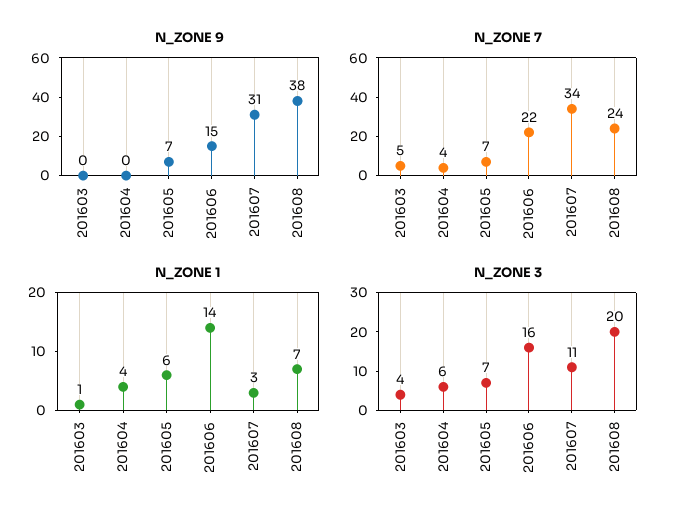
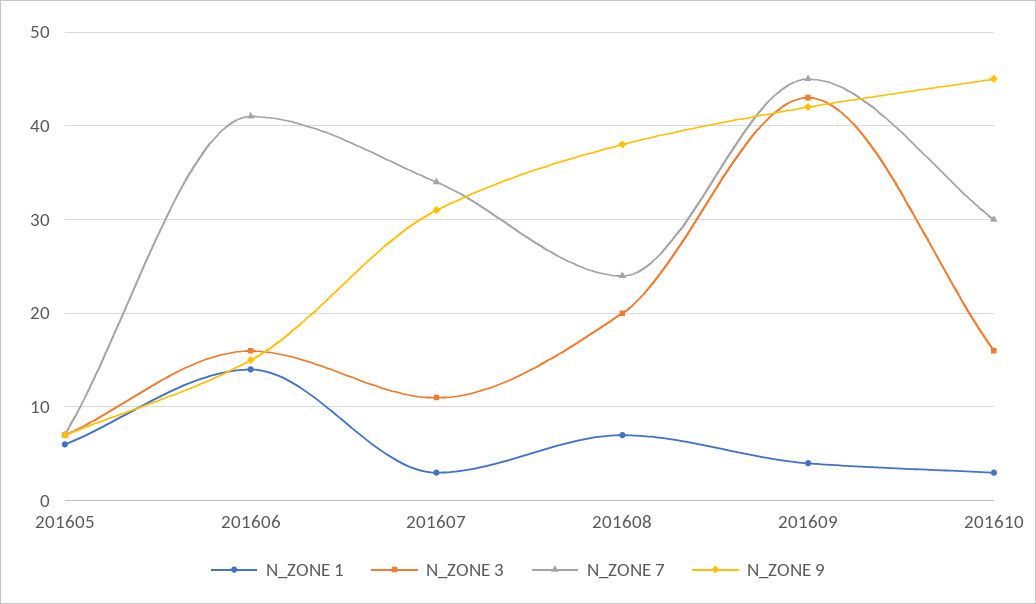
N_ZONE 9, 201603: 0 -> none
N_ZONE 9, 201604: 0 -> none
N_ZONE 7, 201603: 5 -> none
N_ZONE 7, 201604: 4 -> none
N_ZONE 7, 201606: 22 -> 41
N_ZONE 1, 201603: 1 -> none
N_ZONE 1, 201604: 4 -> none
N_ZONE 3, 201603: 4 -> none
N_ZONE 3, 201604: 6 -> none
N_ZONE 1, 201609: none -> 4
N_ZONE 3, 201609: none -> 43
N_ZONE 7, 201609: none -> 45
N_ZONE 9, 201609: none -> 42
N_ZONE 1, 201610: none -> 3
N_ZONE 3, 201610: none -> 16
N_ZONE 7, 201610: none -> 30
N_ZONE 9, 201610: none -> 45

